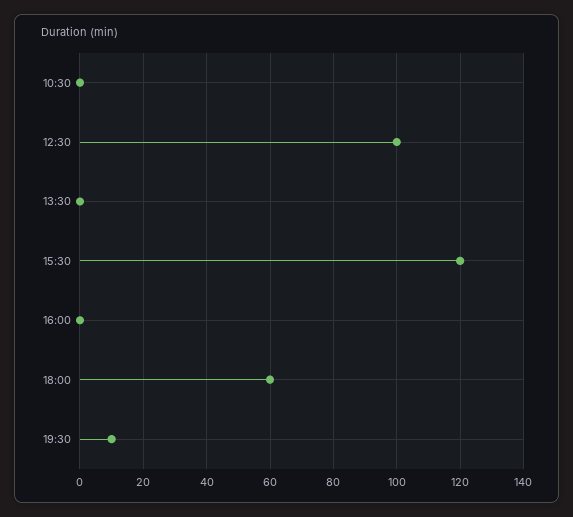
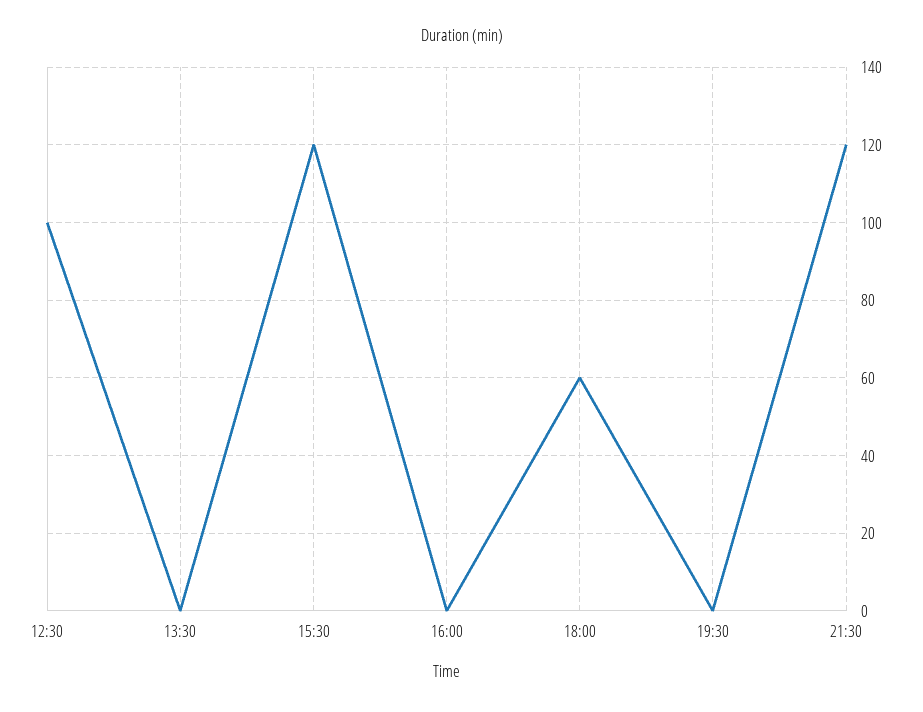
10:30: 0 -> none
19:30: 10 -> 0
21:30: none -> 120

